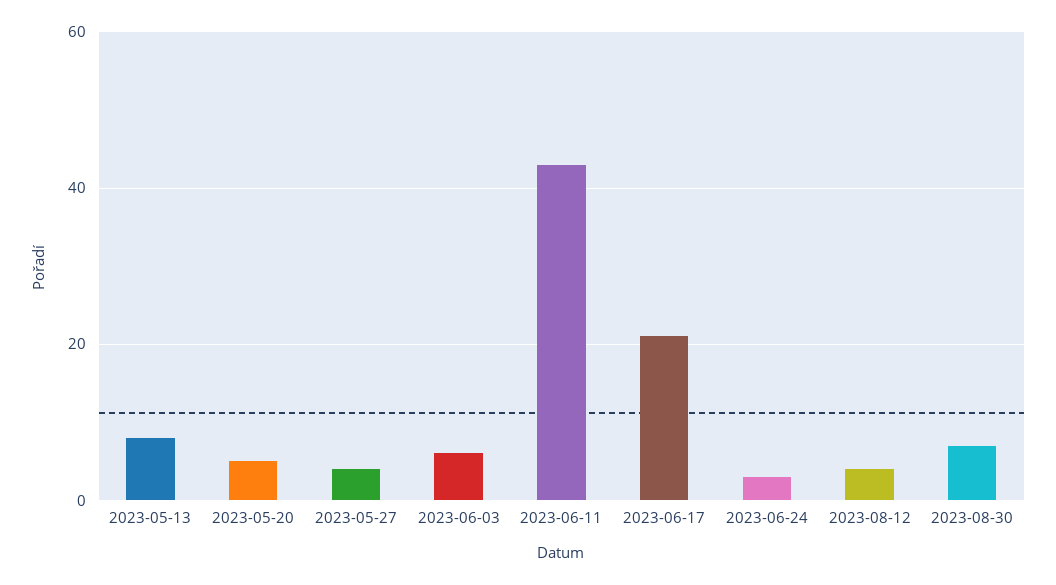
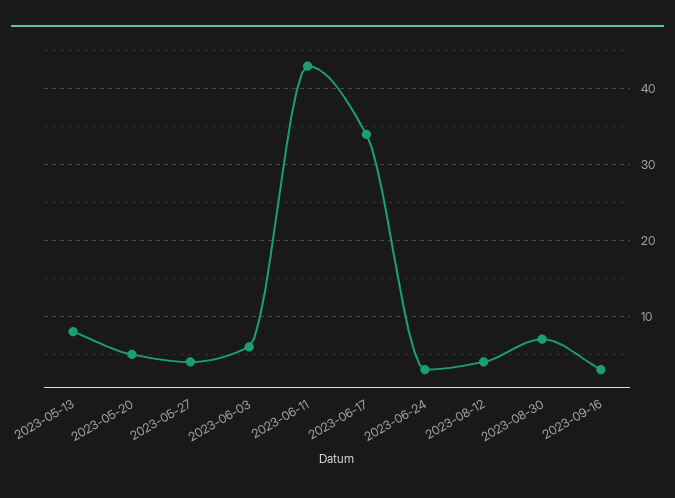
2023-06-17: 20 -> 34
2023-09-16: none -> 3

